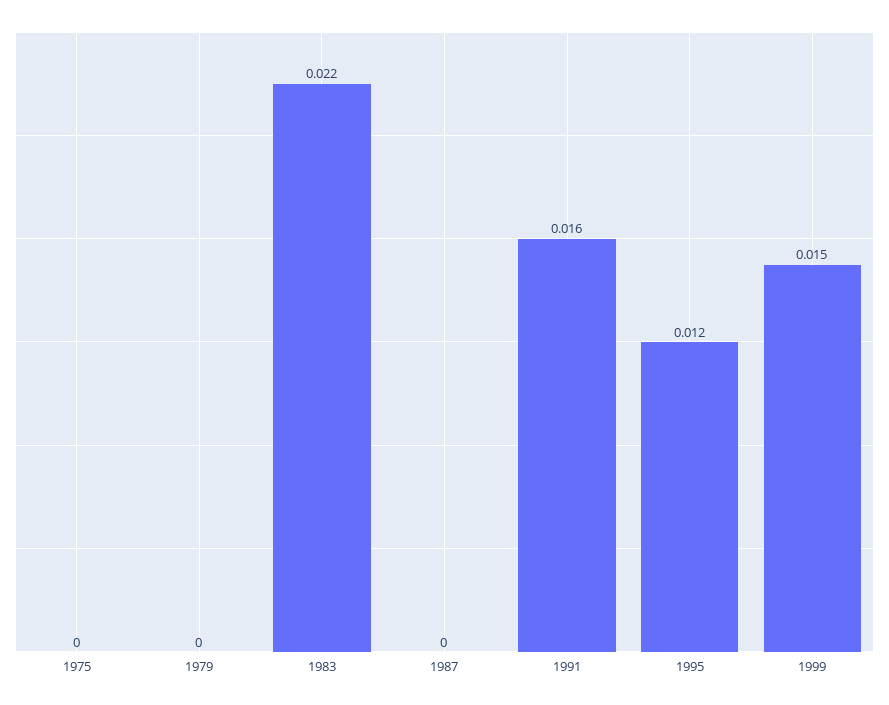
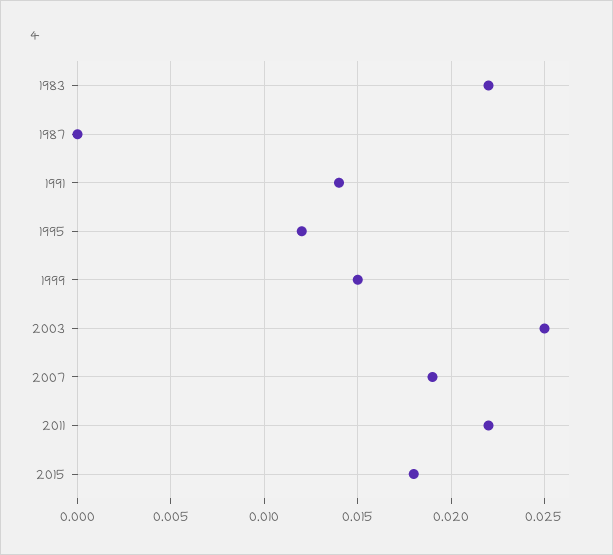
1975: 0 -> none
1979: 0 -> none
1991: 0.016 -> 0.014
2003: none -> 0.025
2007: none -> 0.019
2011: none -> 0.022
2015: none -> 0.018

